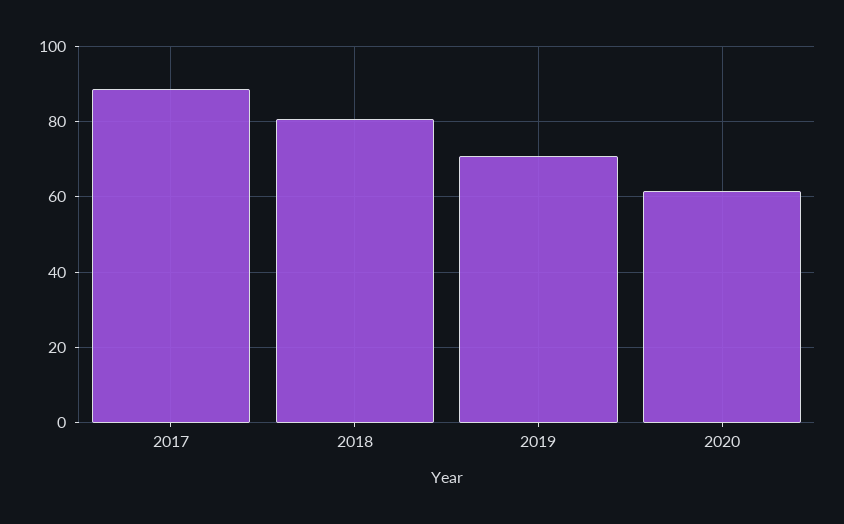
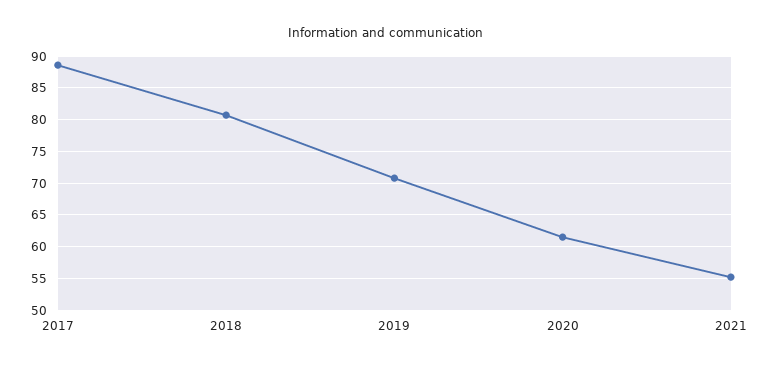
2021: none -> 55

